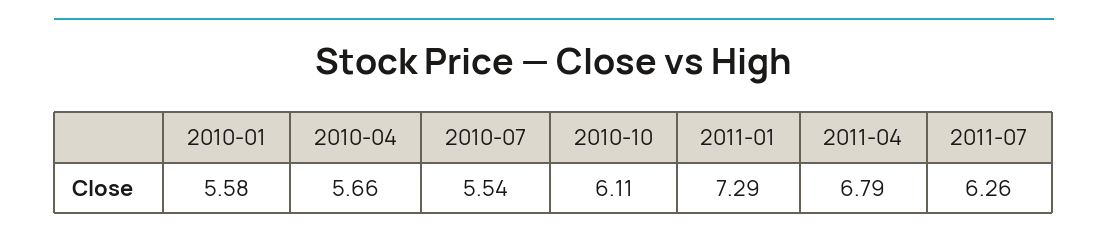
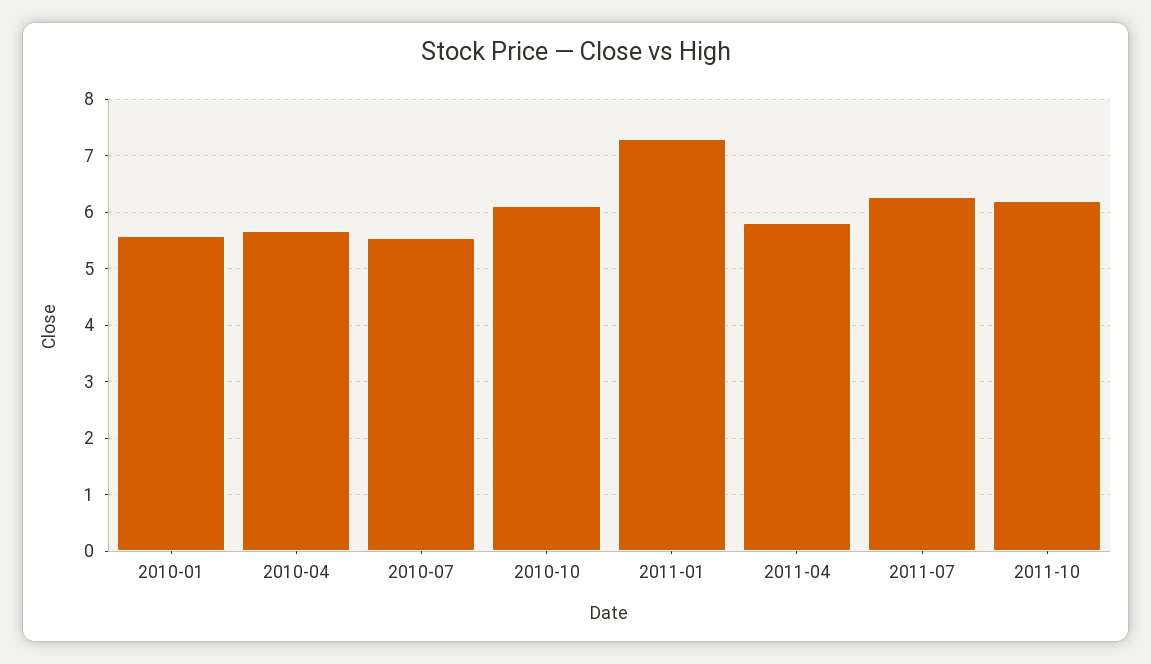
2011-04: 6.79 -> 5.8
2011-10: none -> 6.2

